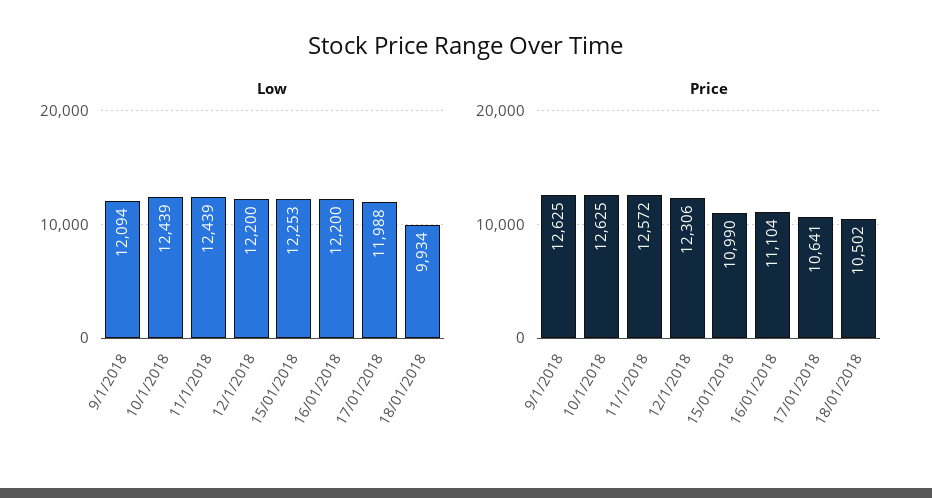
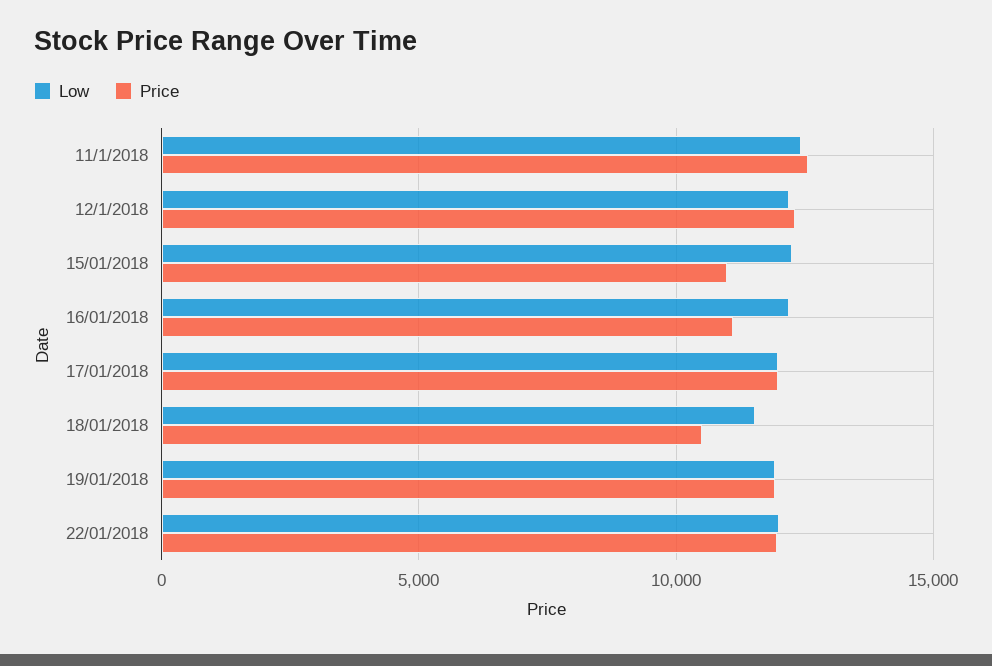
Low, 9/1/2018: 12094 -> none
Low, 10/1/2018: 12439 -> none
Low, 18/01/2018: 9934 -> 11500
Price, 9/1/2018: 12625 -> none
Price, 10/1/2018: 12625 -> none
Price, 17/01/2018: 10641 -> 12000
Low, 19/01/2018: none -> 12000
Price, 19/01/2018: none -> 12000
Low, 22/01/2018: none -> 12000
Price, 22/01/2018: none -> 12000

